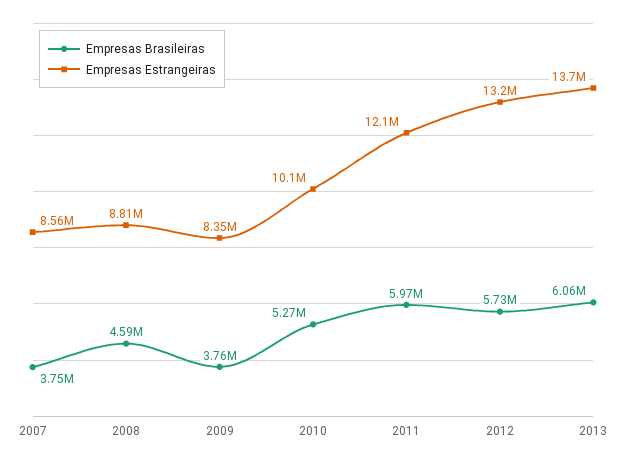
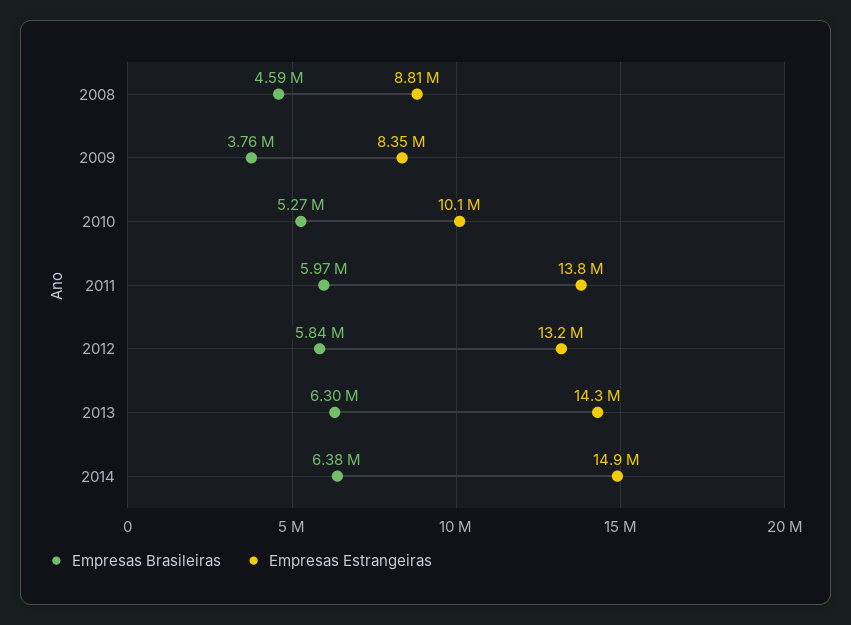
Empresas Brasileiras, 2007: 3750000 -> none
Empresas Estrangeiras, 2007: 8560000 -> none
Empresas Estrangeiras, 2011: 12100000 -> 13800000
Empresas Brasileiras, 2012: 5730000 -> 5840000
Empresas Brasileiras, 2013: 6060000 -> 6300000
Empresas Estrangeiras, 2013: 13700000 -> 14300000
Empresas Brasileiras, 2014: none -> 6380000
Empresas Estrangeiras, 2014: none -> 14900000

